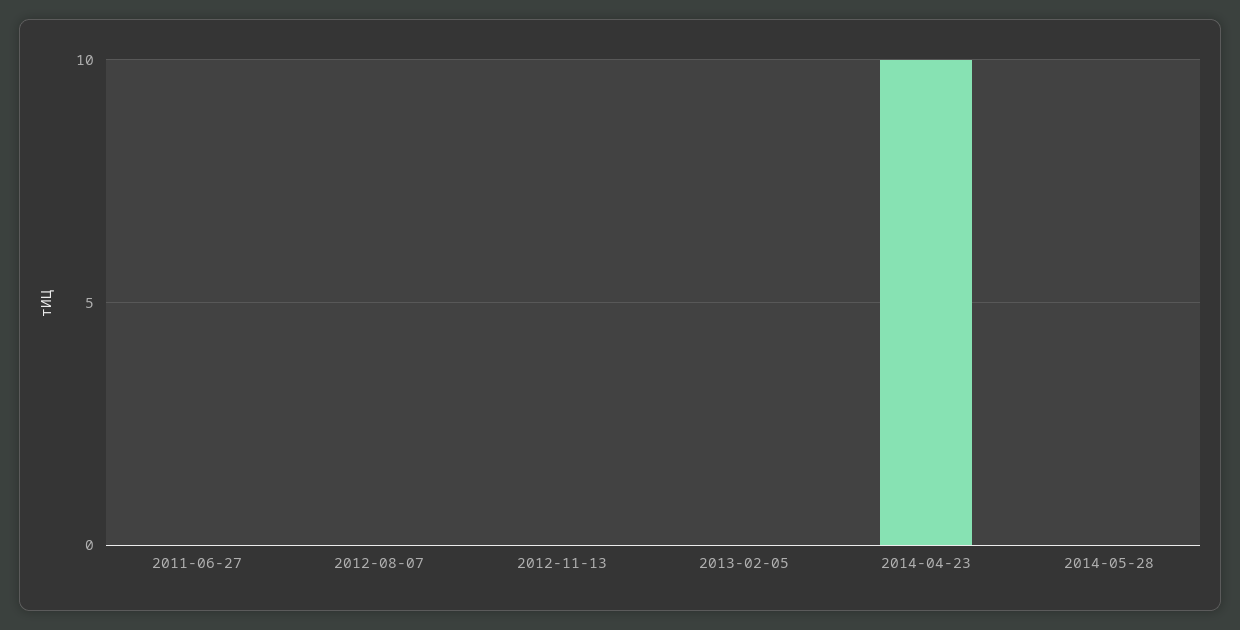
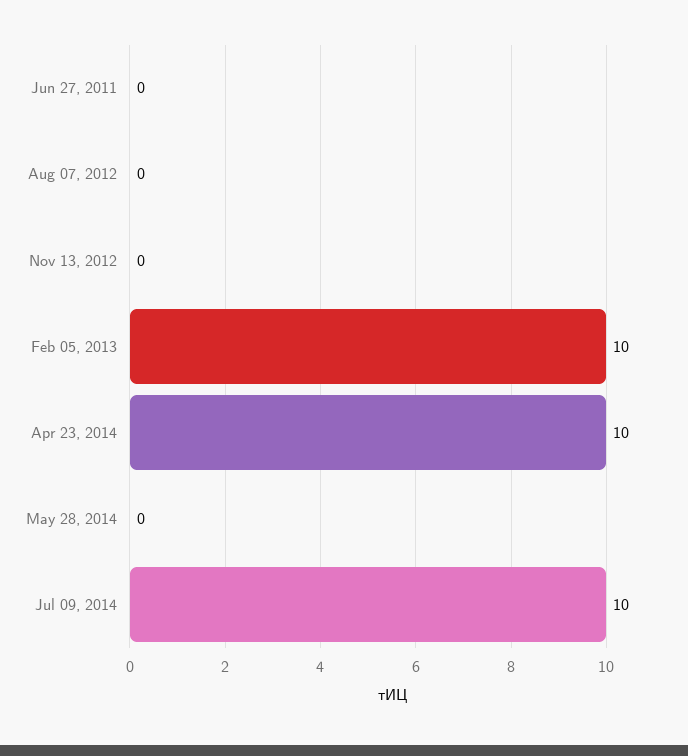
2013-02-05: 0 -> 10
Jul 09, 2014: none -> 10

